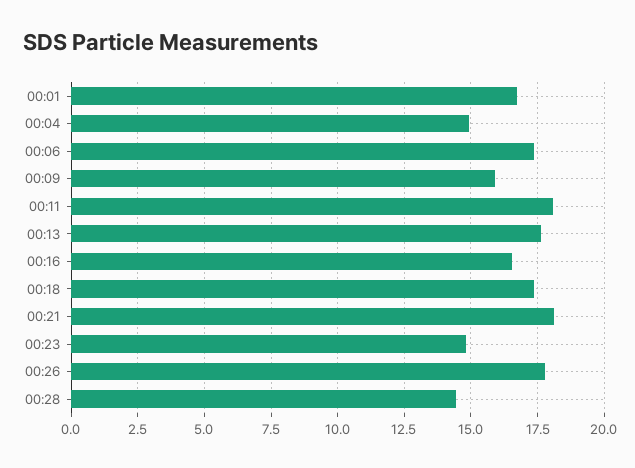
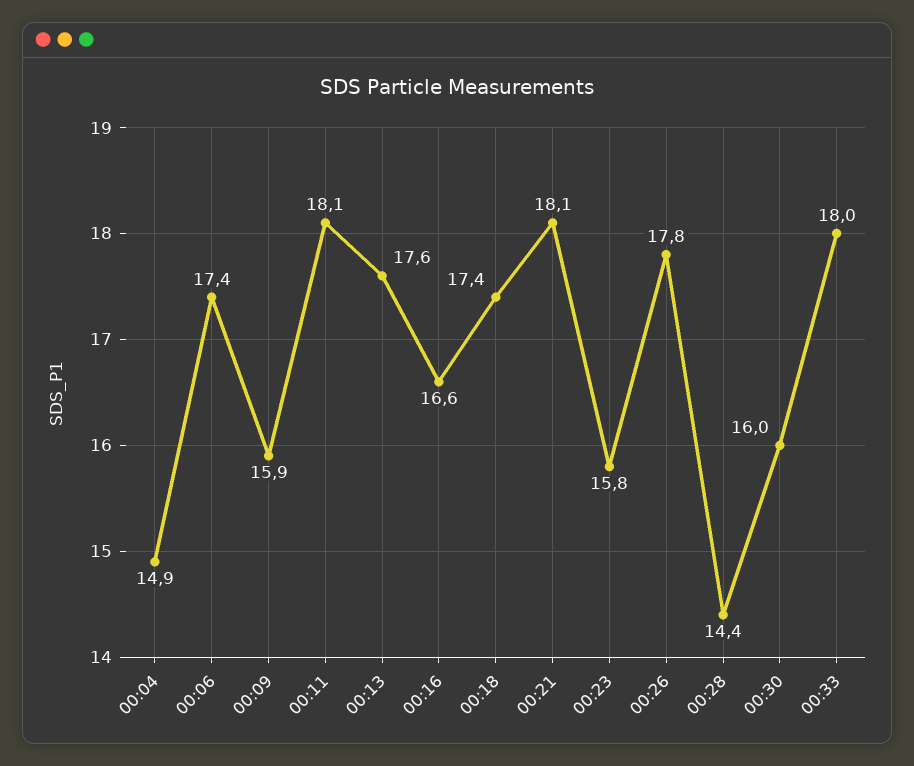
00:01: 16.75 -> none
00:23: 14.75 -> 15.8
00:30: none -> 16
00:33: none -> 18

